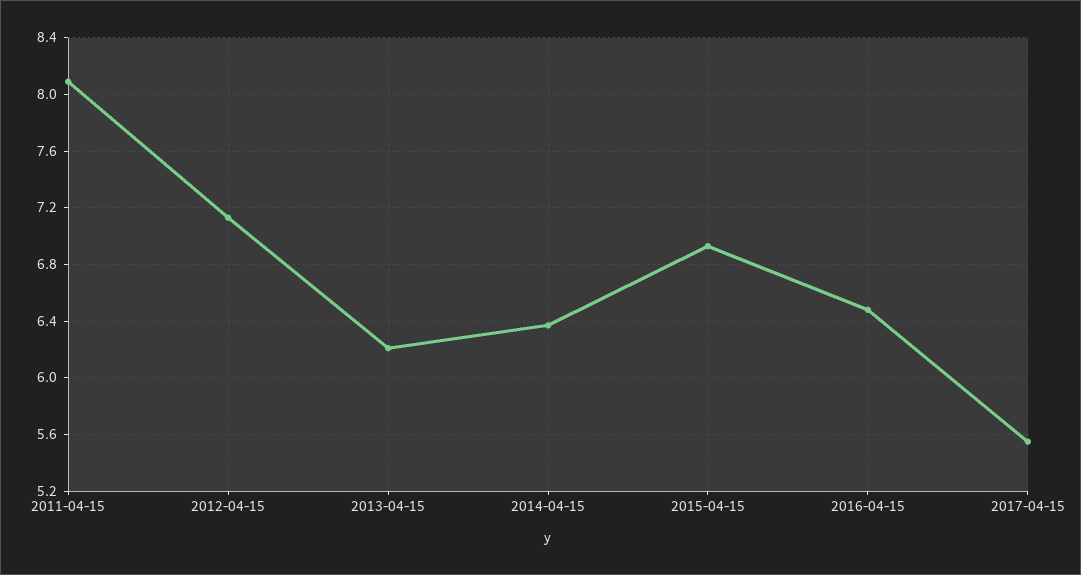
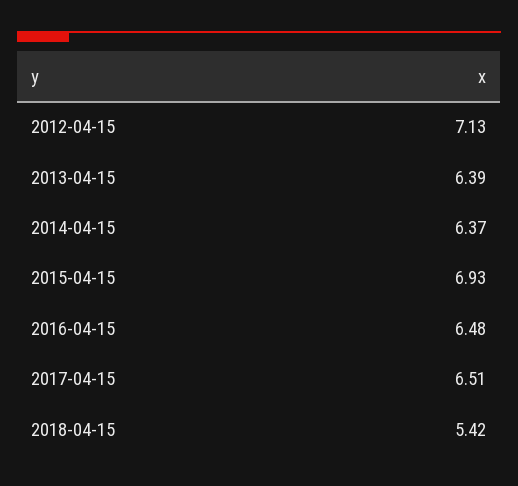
2011-04-15: 8.1 -> none
2013-04-15: 6.2 -> 6.39
2017-04-15: 5.55 -> 6.51
2018-04-15: none -> 5.42

